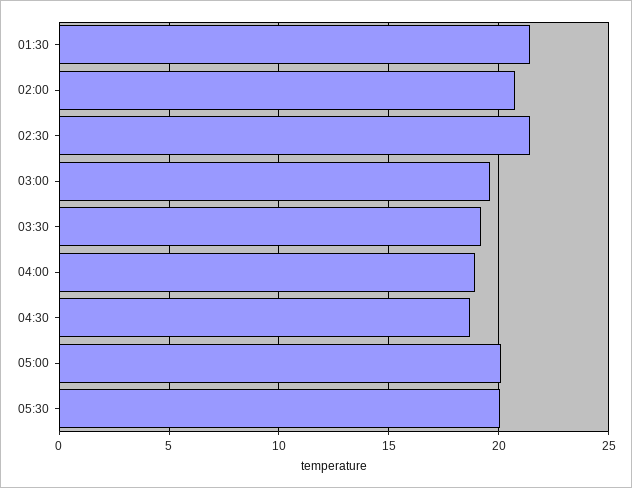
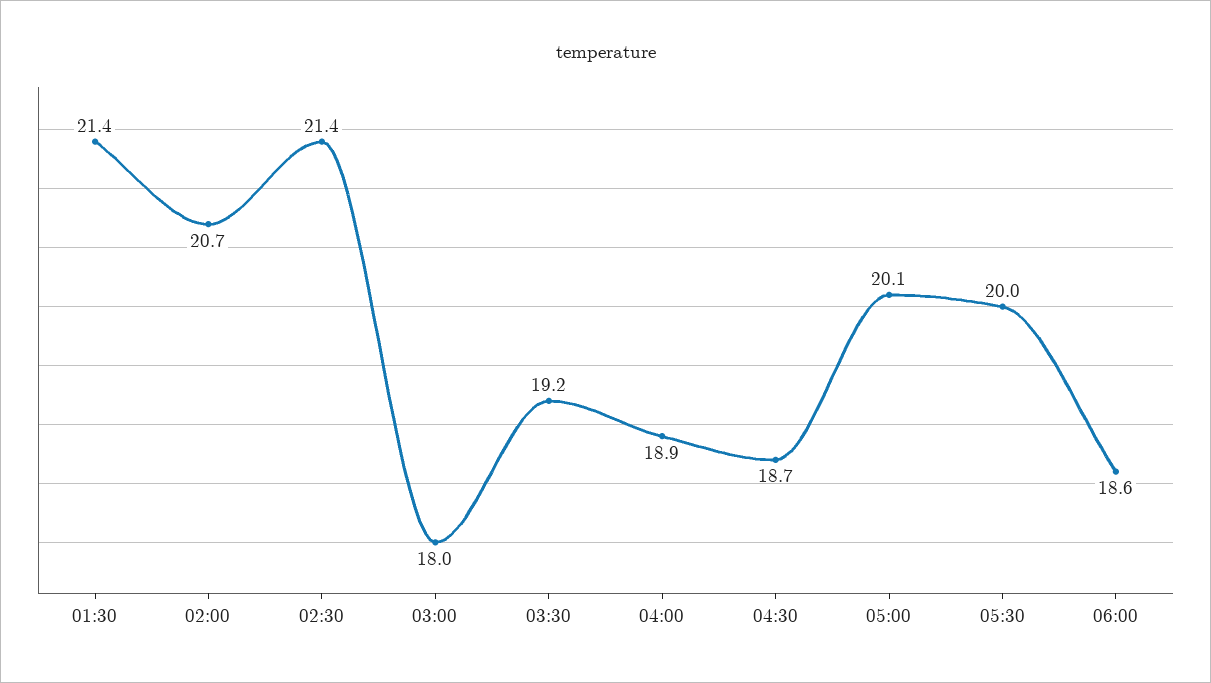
03:00: 19.5 -> 18
06:00: none -> 18.6

